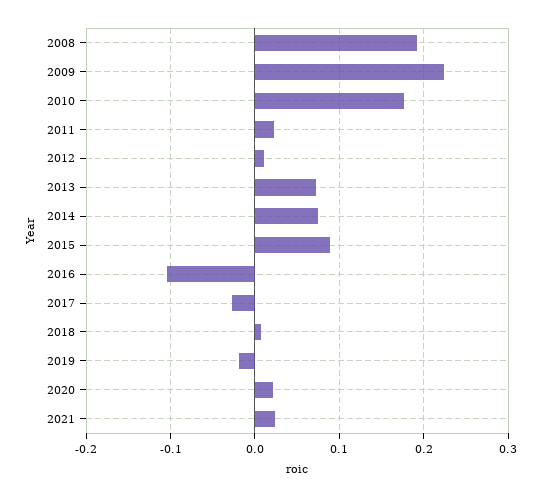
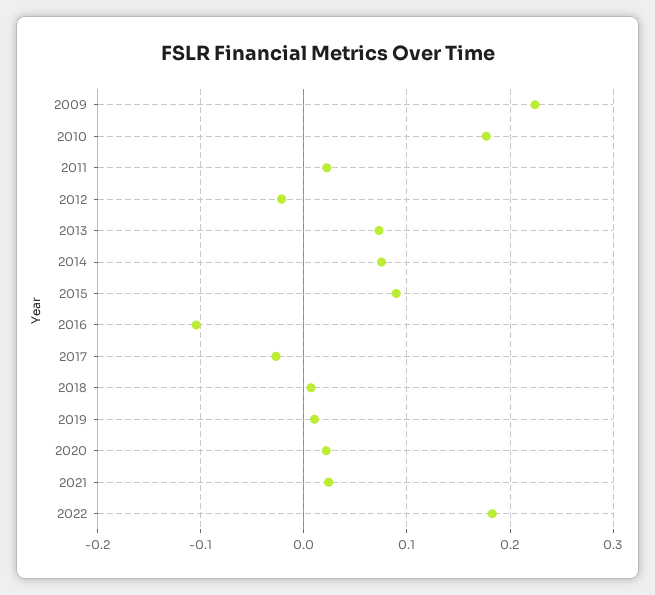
2008: 0.19 -> none
2012: 0.01 -> -0.02
2019: -0.02 -> 0.01
2022: none -> 0.18

